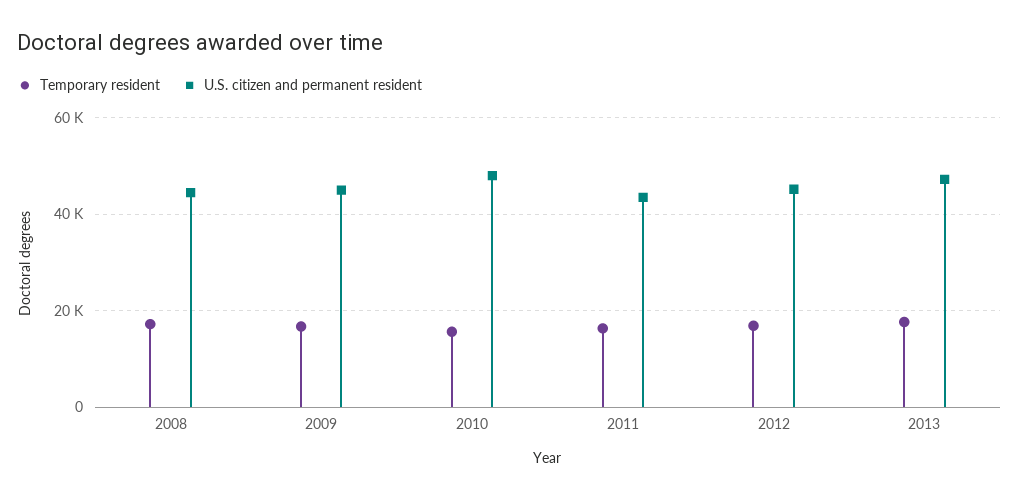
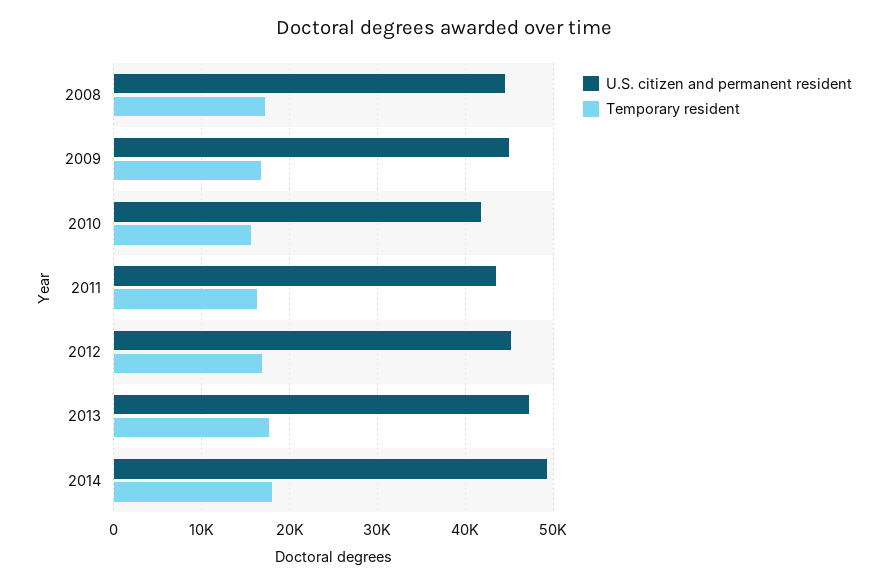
U.S. citizen and permanent resident, 2010: 48000 -> 42000
U.S. citizen and permanent resident, 2014: none -> 49000
Temporary resident, 2014: none -> 18000

